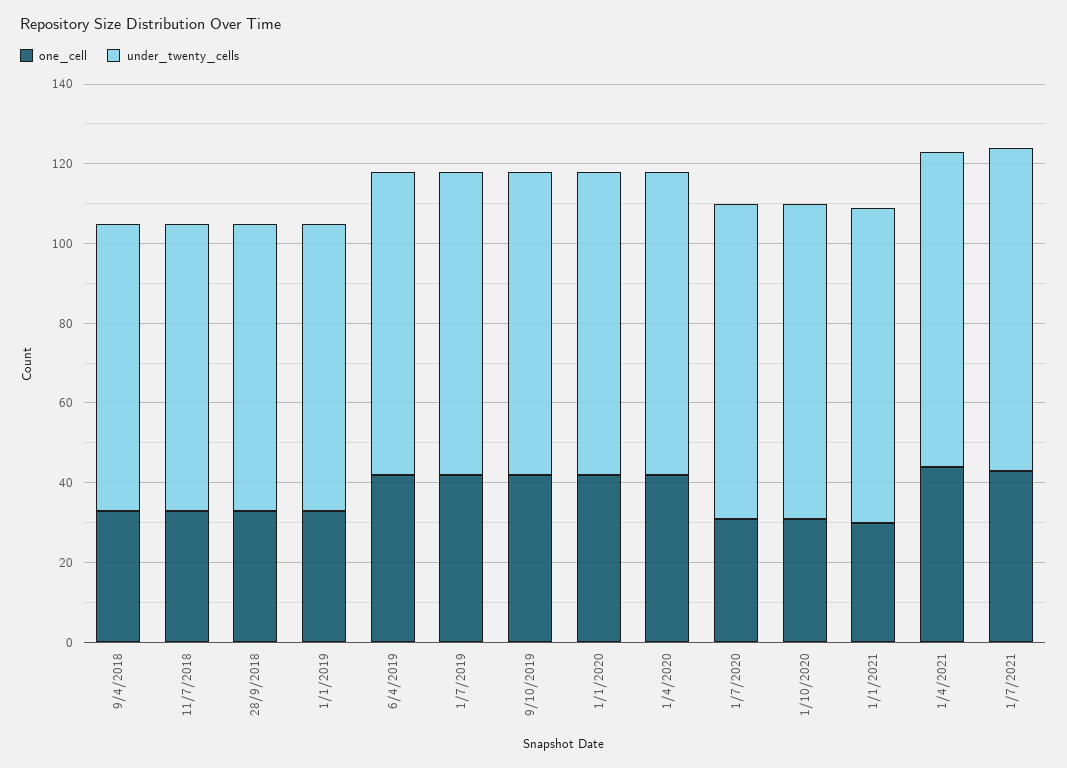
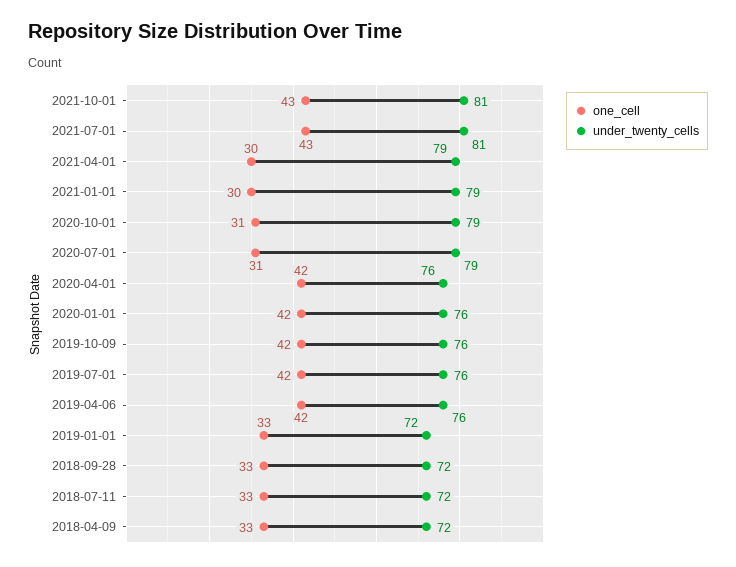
one_cell, 1/4/2021: 45 -> 30
one_cell, 2021-10-01: none -> 43
under_twenty_cells, 2021-10-01: none -> 81

